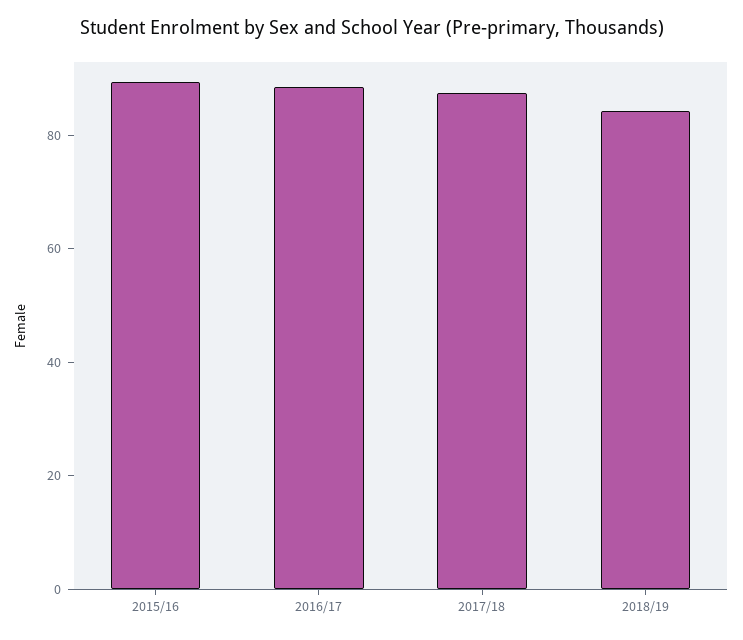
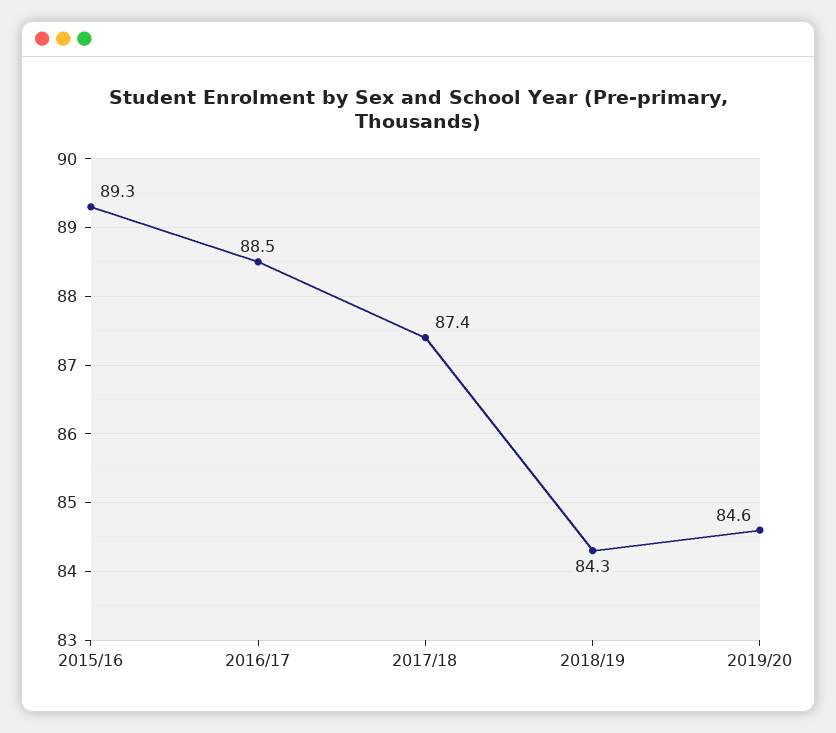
2019/20: none -> 84.6

